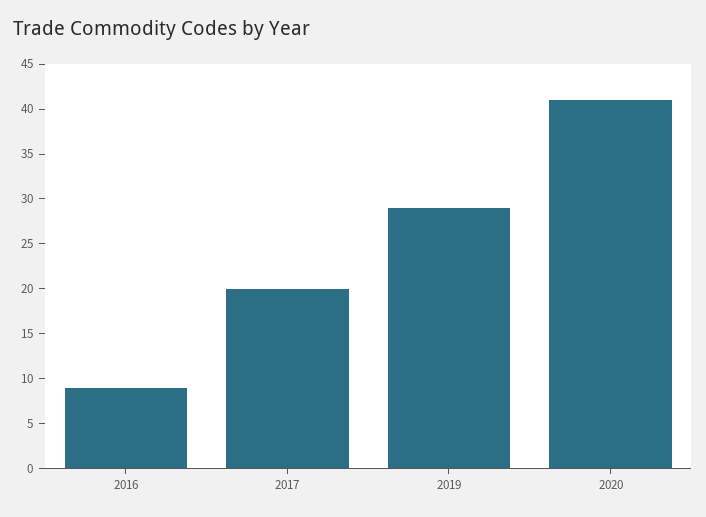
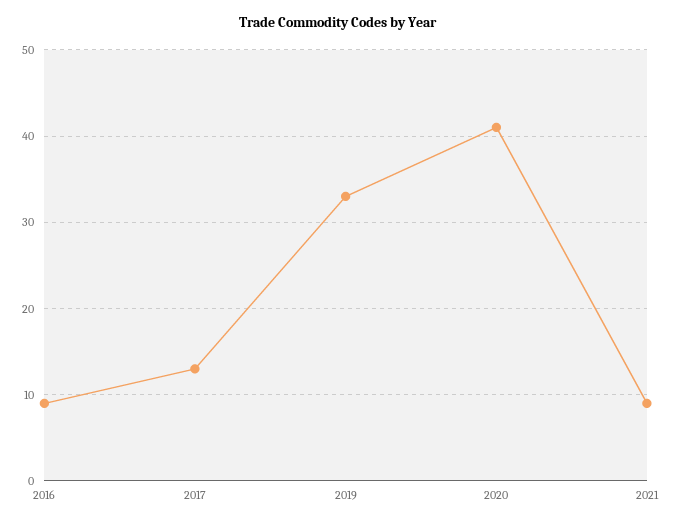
2017: 20 -> 13
2019: 29 -> 33
2021: none -> 9

